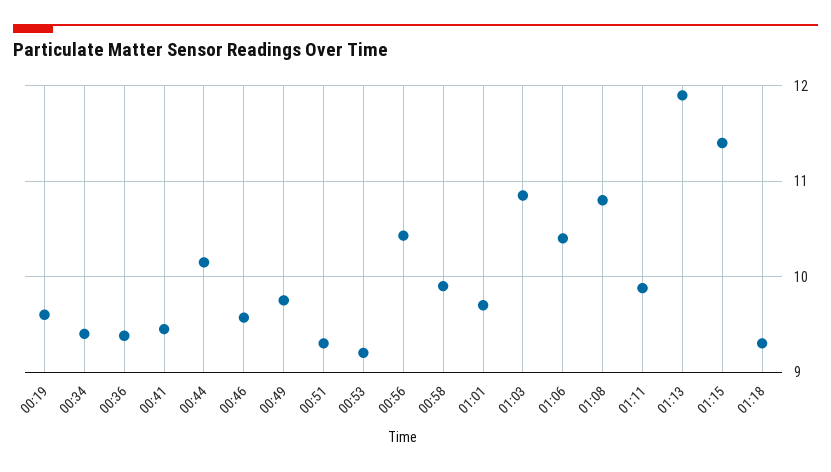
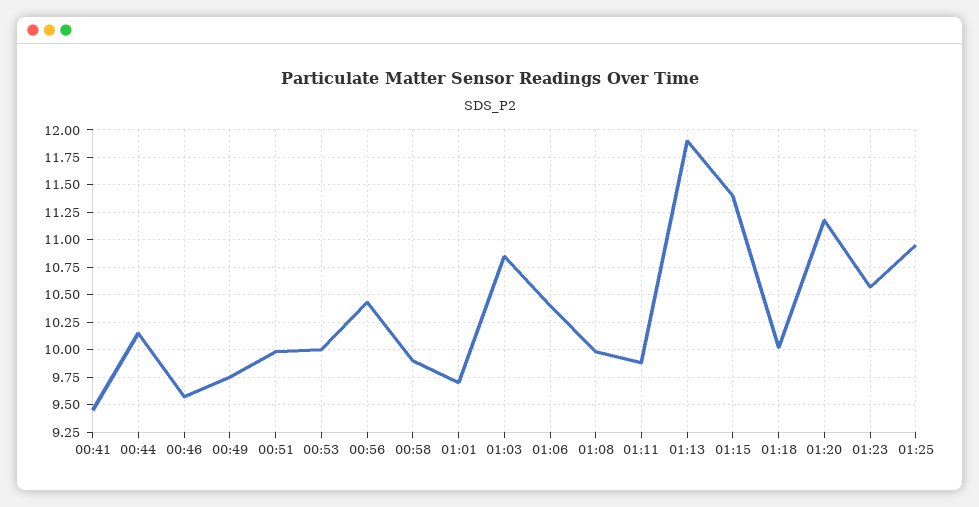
00:19: 9.6 -> none
00:34: 9.4 -> none
00:36: 9.4 -> none
00:51: 9.3 -> 10
00:53: 9.2 -> 10
01:08: 10.8 -> 10
01:18: 9.3 -> 10
01:20: none -> 11.25
01:23: none -> 10.5
01:25: none -> 11

